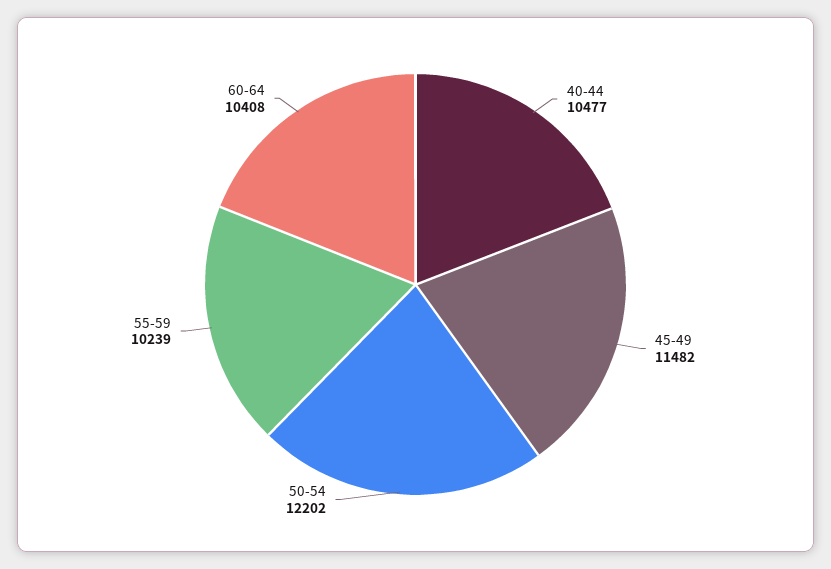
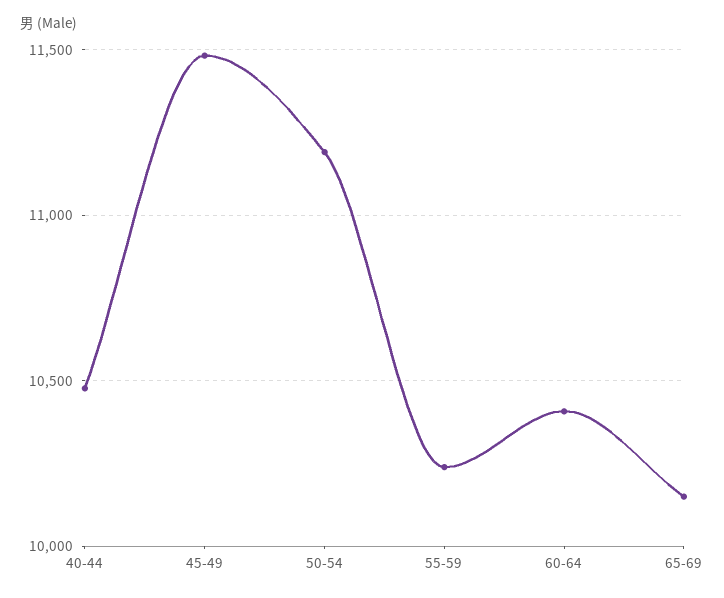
50-54: 12202 -> 11200
65-69: none -> 10150

